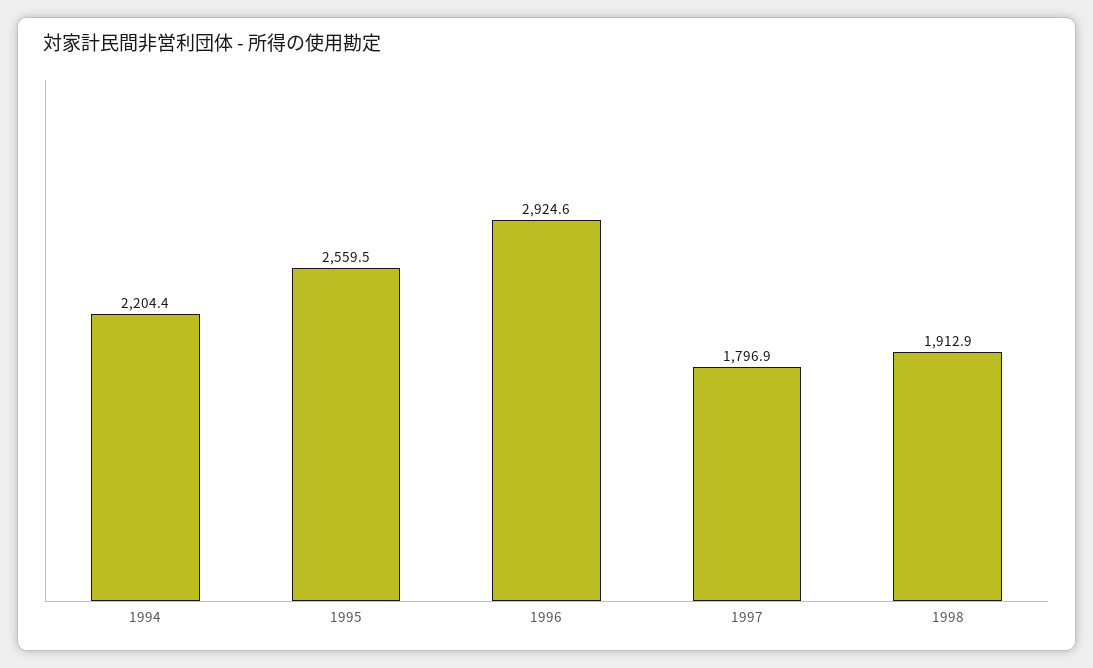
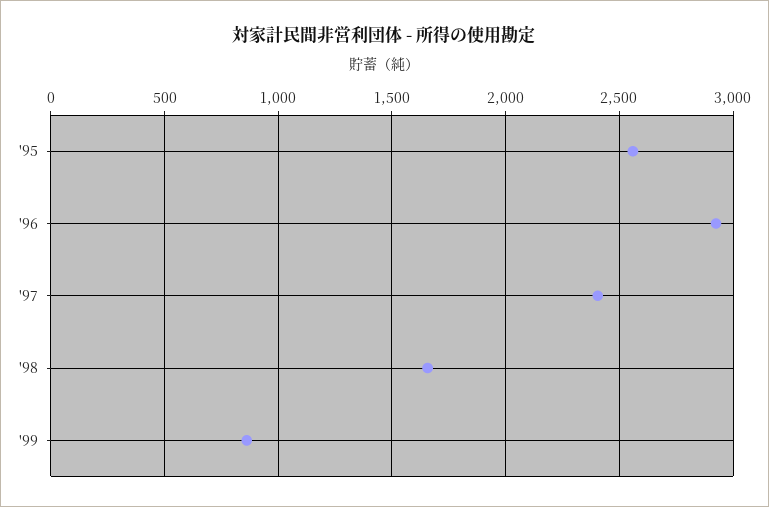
1994: 2204.4 -> none
1997: 1796.9 -> 2400
1998: 1912.9 -> 1650
'99: none -> 850

